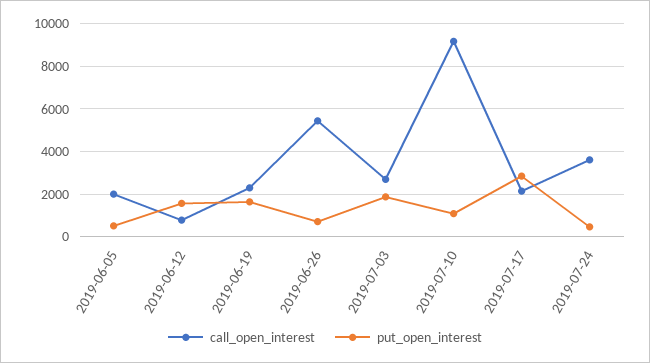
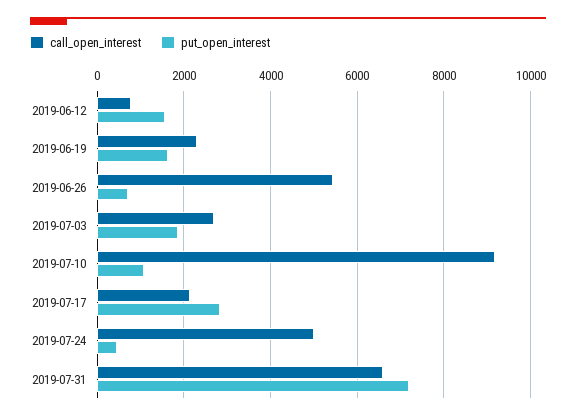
call_open_interest, 2019-06-05: 2000 -> none
put_open_interest, 2019-06-05: 500 -> none
call_open_interest, 2019-07-24: 3500 -> 5000
call_open_interest, 2019-07-31: none -> 6600
put_open_interest, 2019-07-31: none -> 7200

